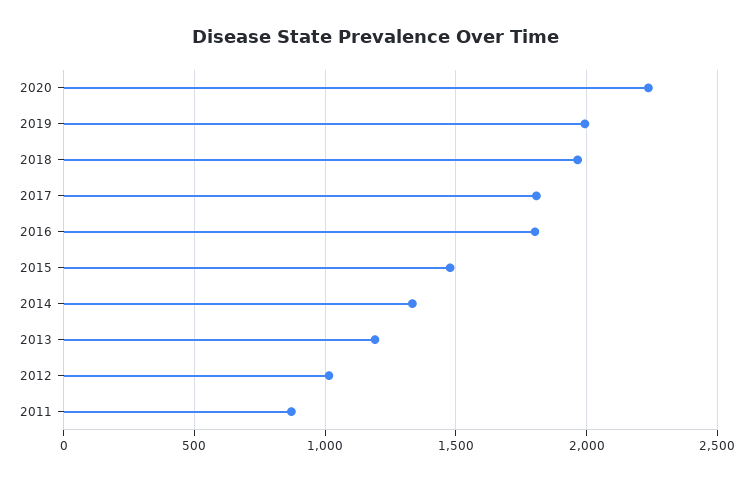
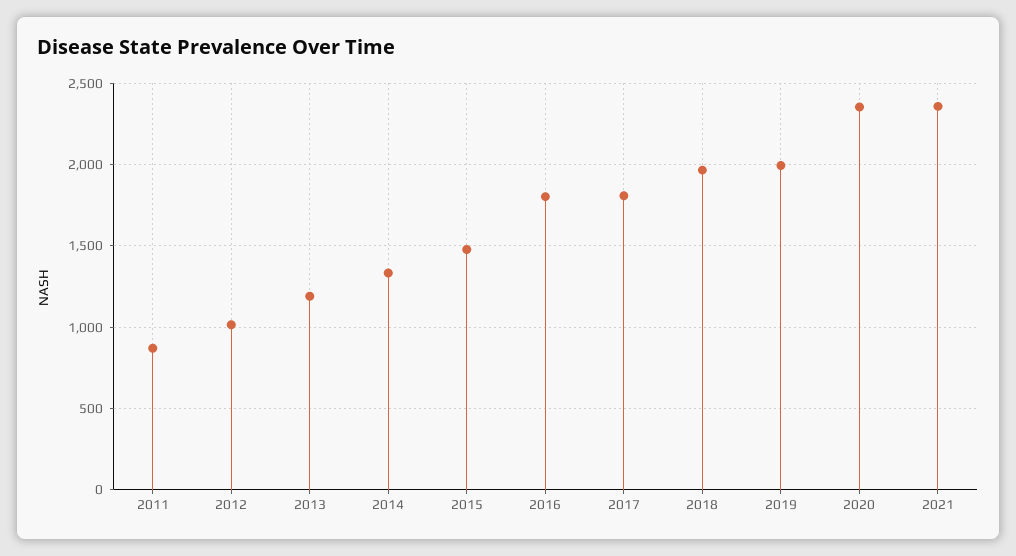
2020: 2250 -> 2350
2021: none -> 2350

